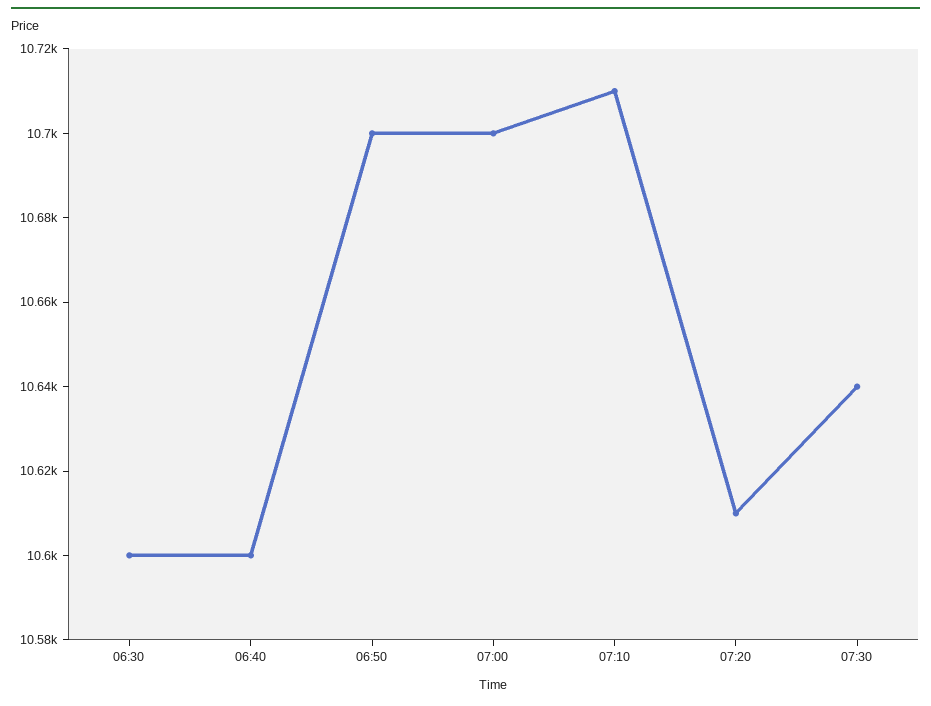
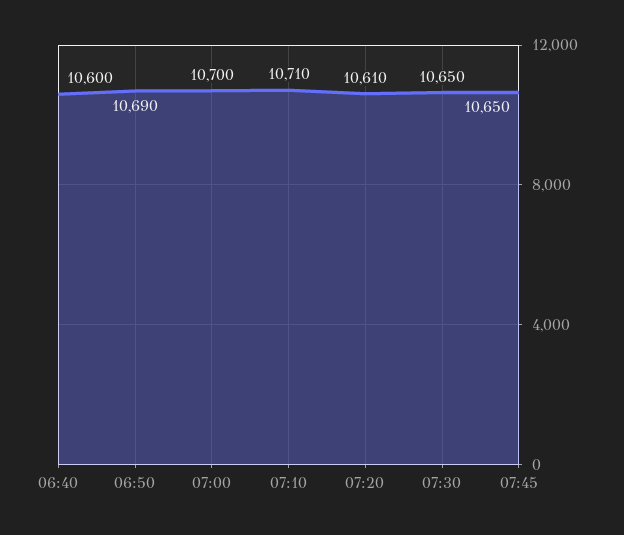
06:30: 10600 -> none
06:50: 10700 -> 10690
07:30: 10640 -> 10650
07:45: none -> 10650

